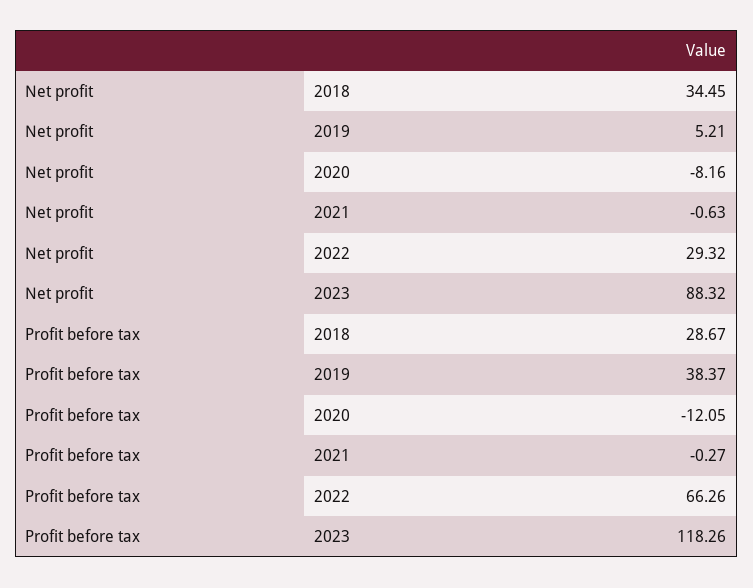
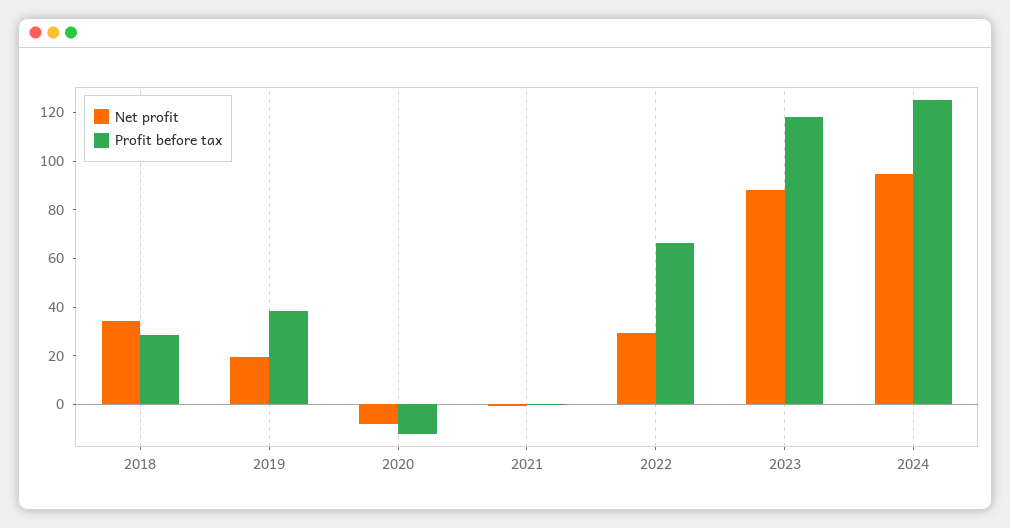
Net profit, 2019: 5.21 -> 20
Net profit, 2024: none -> 95
Profit before tax, 2024: none -> 125

